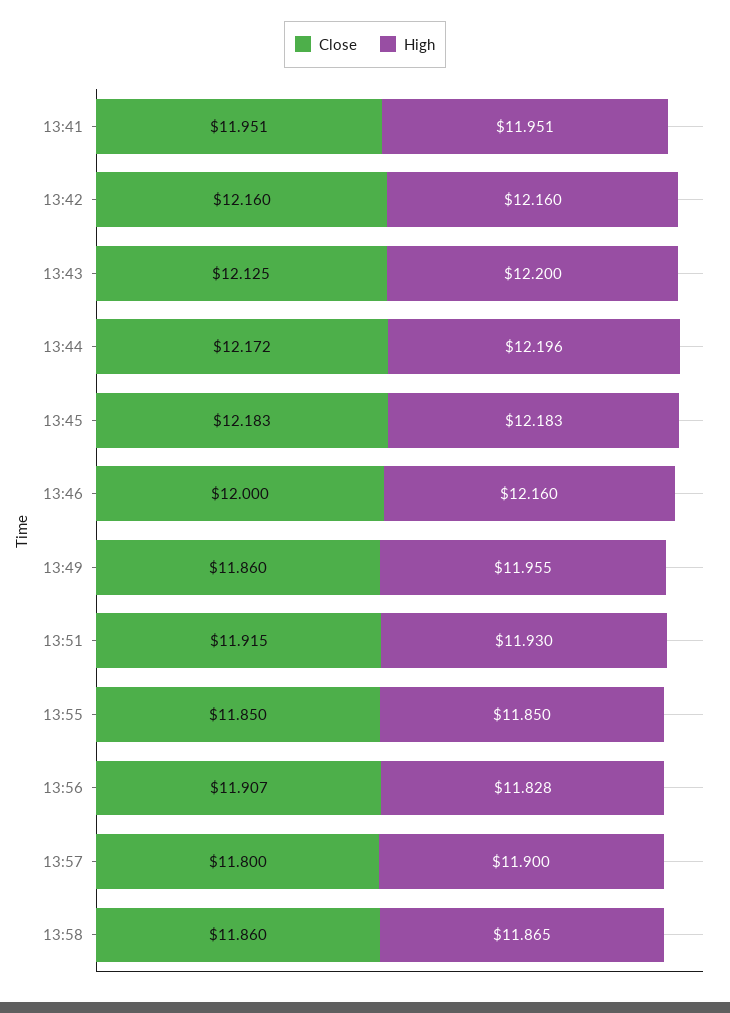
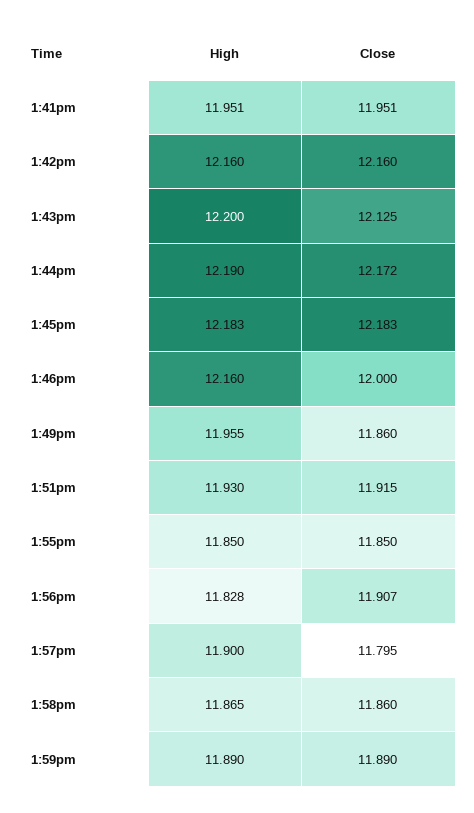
High, 13:44: 12.196 -> 12.19
Close, 13:57: 11.8 -> 11.795
High, 1:59pm: none -> 11.89
Close, 1:59pm: none -> 11.89

